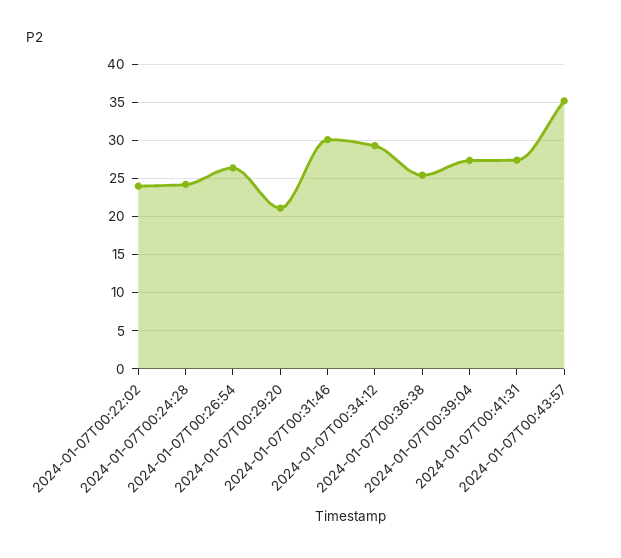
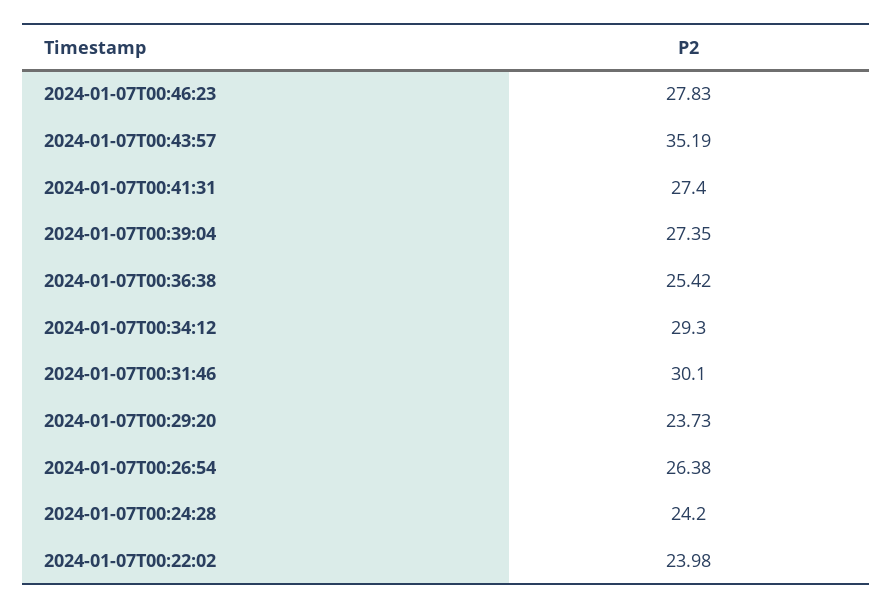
2024-01-07T00:29:20: 21 -> 23.73
2024-01-07T00:46:23: none -> 27.83

